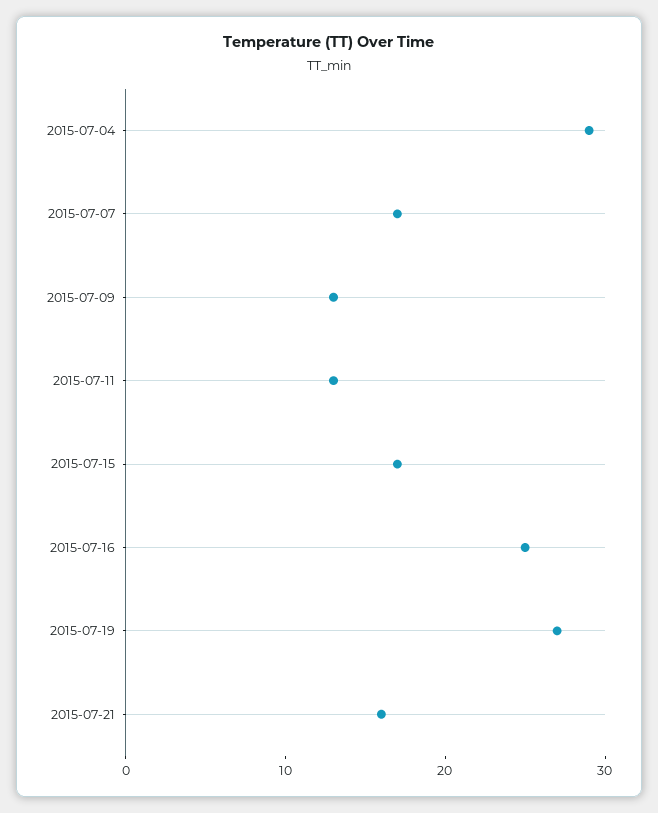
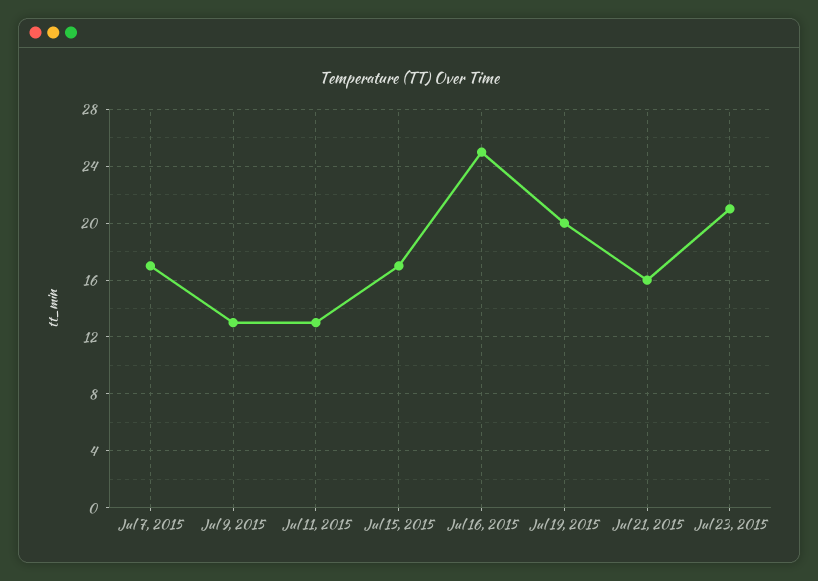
2015-07-04: 29 -> none
2015-07-19: 27 -> 20
Jul 23, 2015: none -> 21

